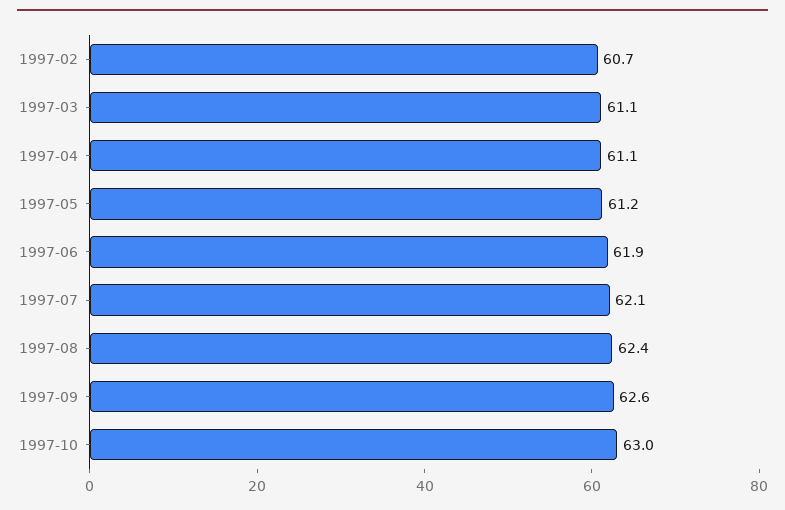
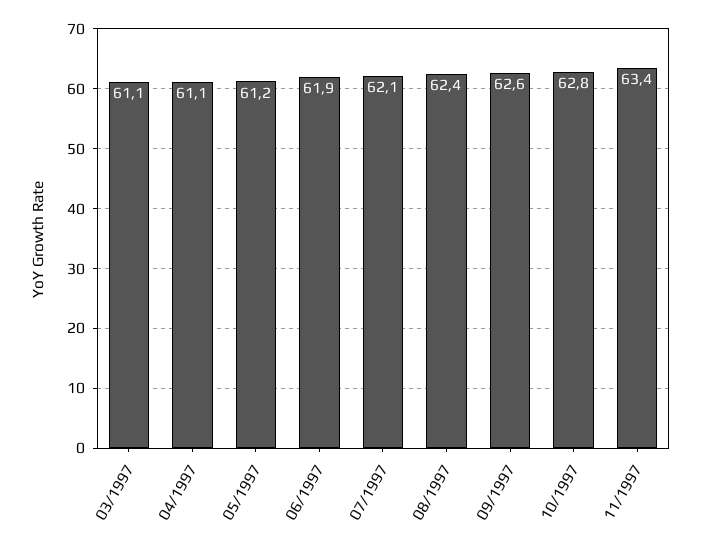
1997-02: 60.7 -> none
1997-10: 63 -> 62.8
11/1997: none -> 63.4

